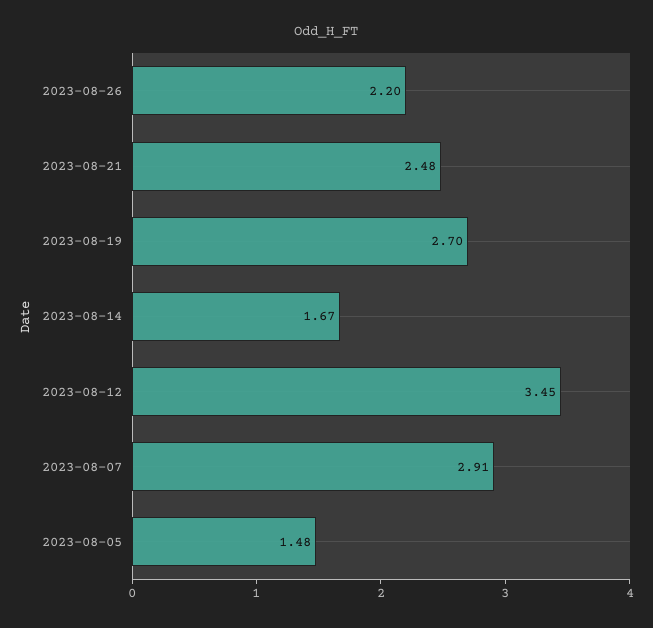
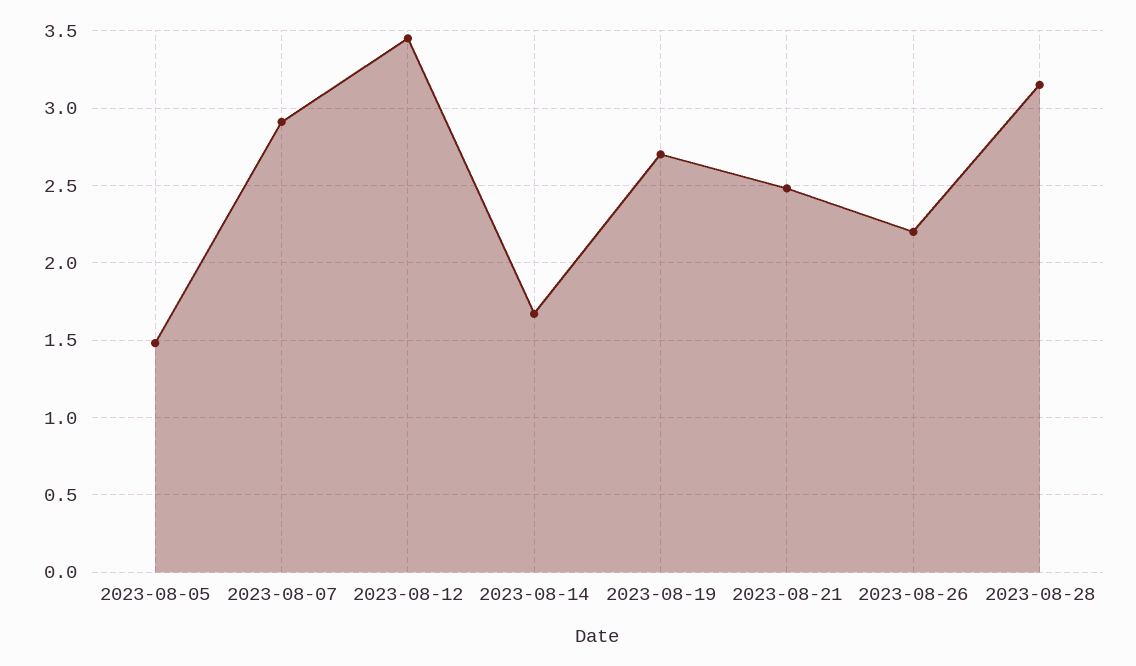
2023-08-28: none -> 3.15

